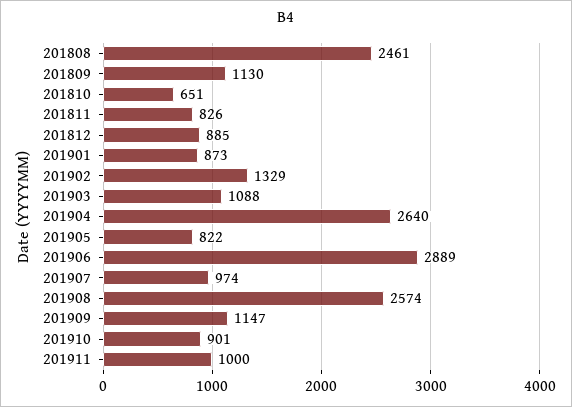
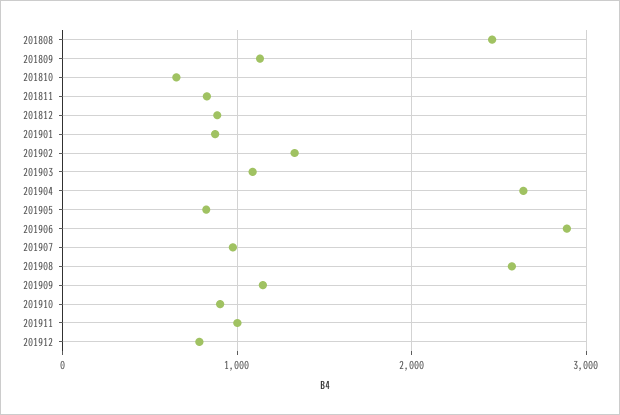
201912: none -> 800

